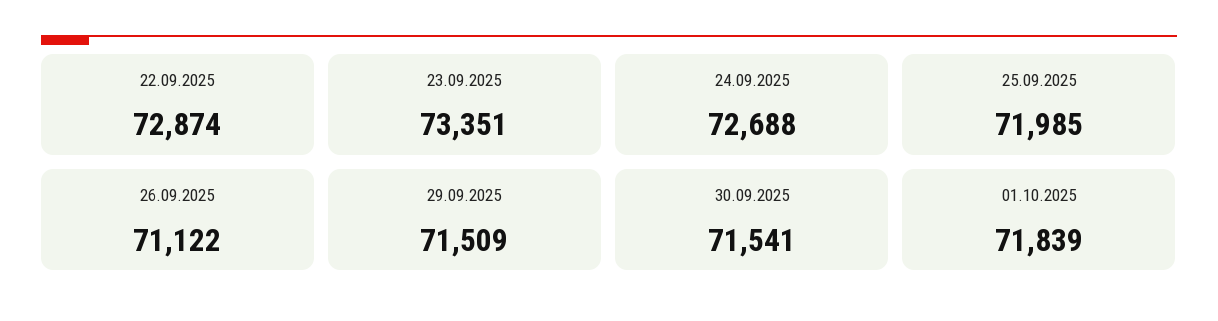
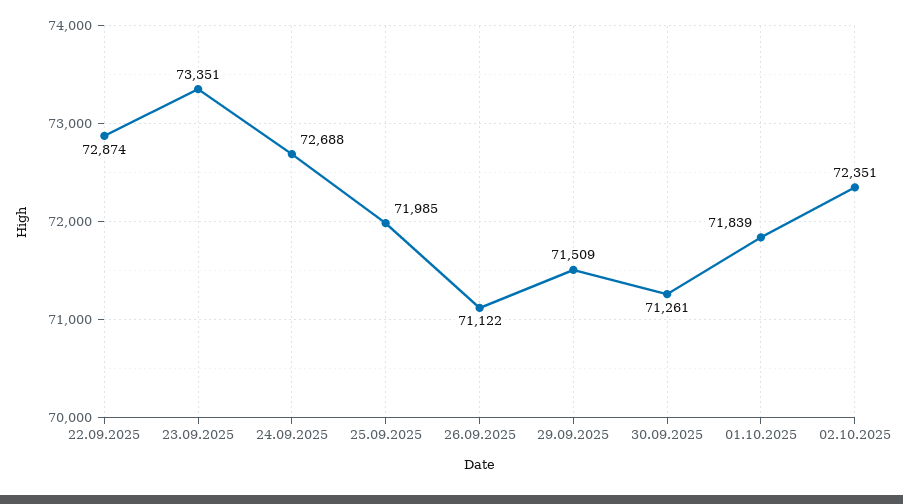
30.09.2025: 71541 -> 71261
02.10.2025: none -> 72351

